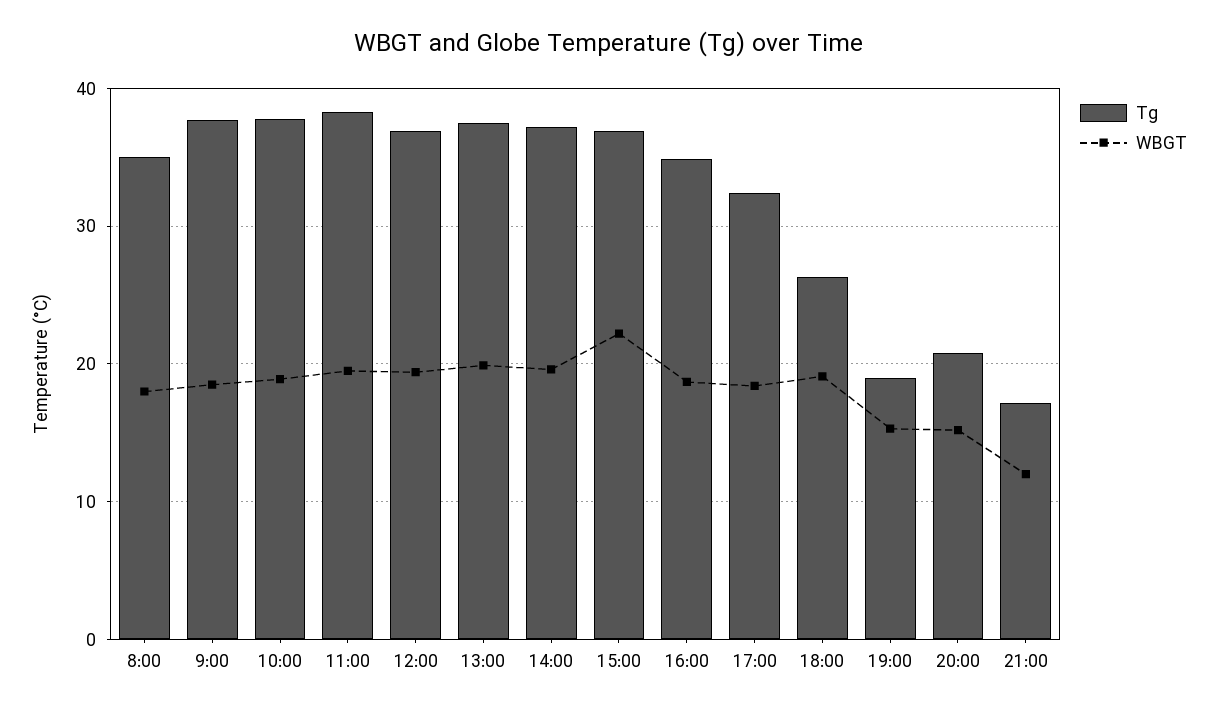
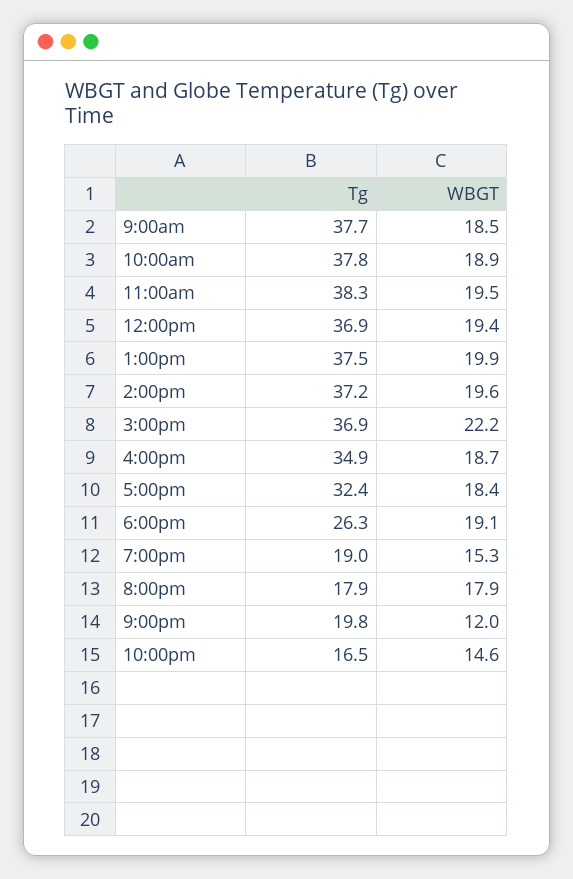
Tg, 8:00: 35 -> none
WBGT, 8:00: 18 -> none
Tg, 20:00: 21 -> 17.9
WBGT, 20:00: 15 -> 17.9
Tg, 21:00: 17 -> 19.8
Tg, 10:00pm: none -> 16.5
WBGT, 10:00pm: none -> 14.6

